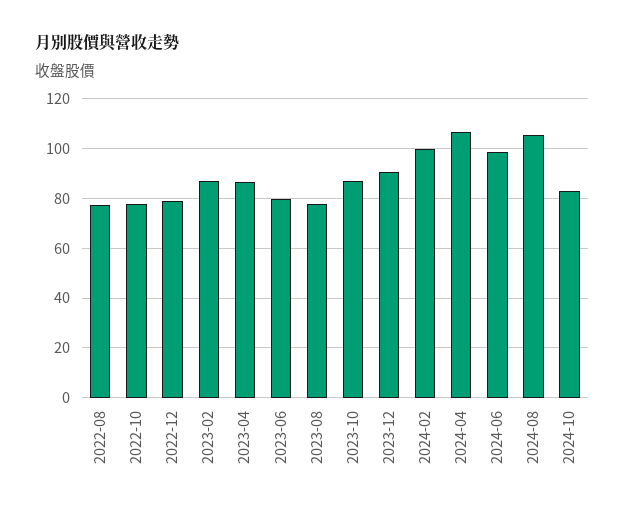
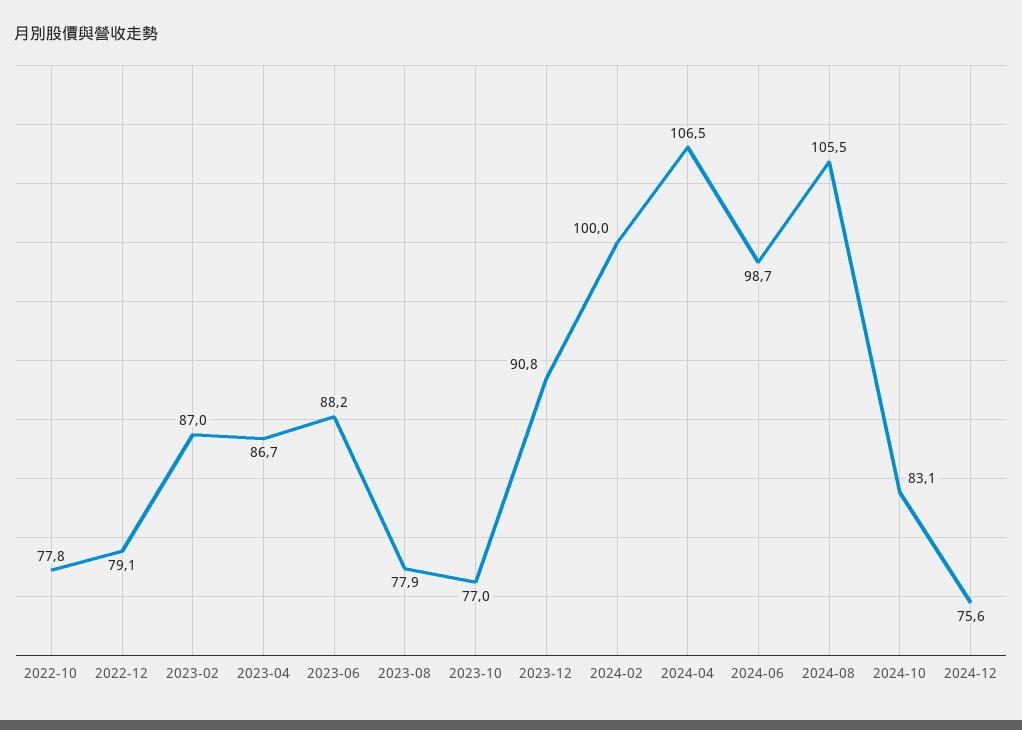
2022-08: 77.5 -> none
2023-06: 80 -> 88.2
2023-10: 87.5 -> 77
2024-12: none -> 75.6

